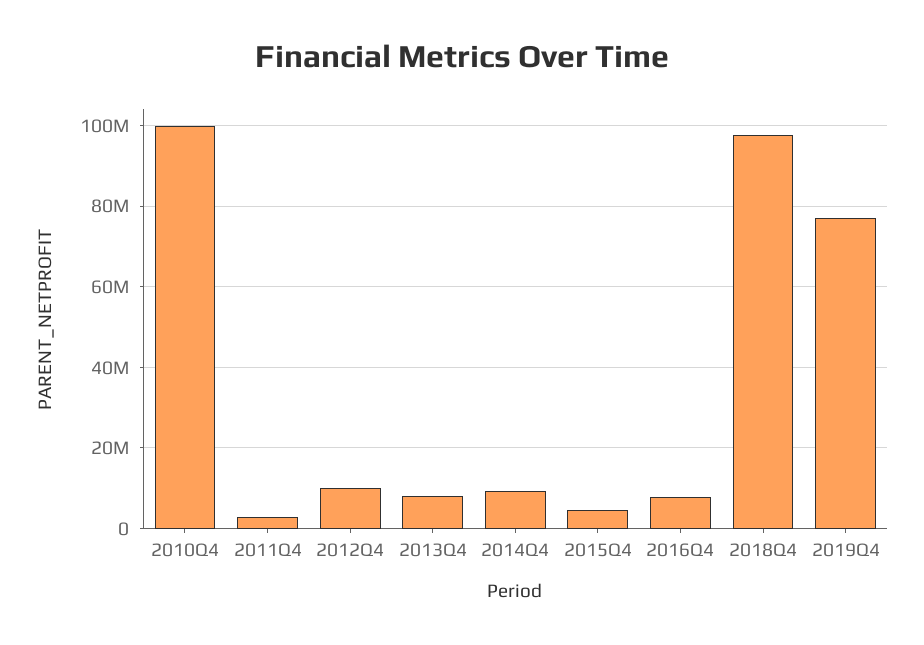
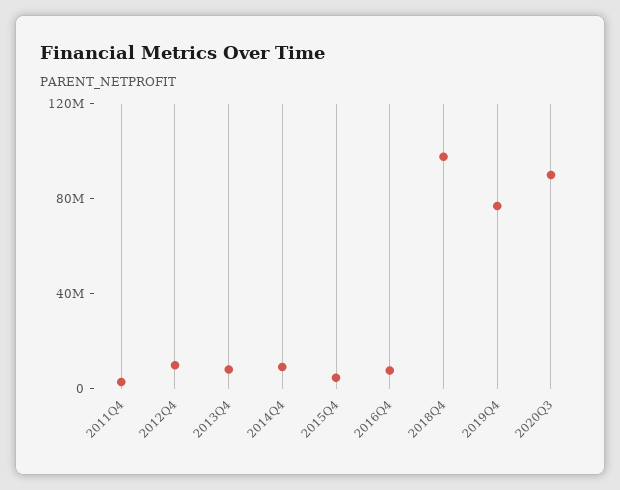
2010Q4: 100000000 -> none
2020Q3: none -> 90000000

